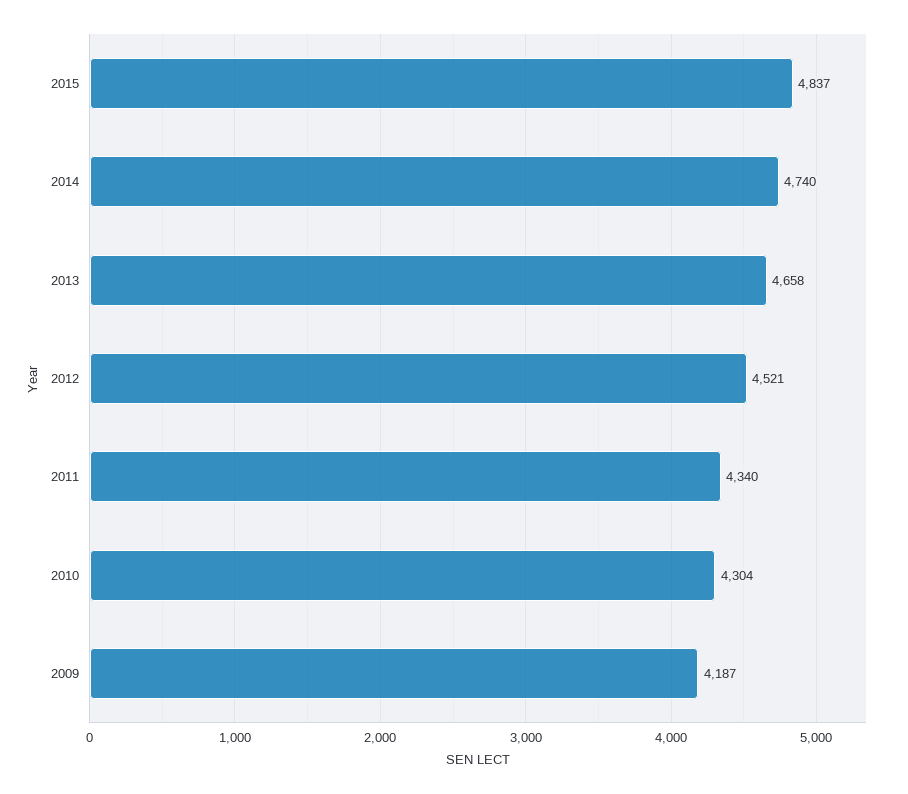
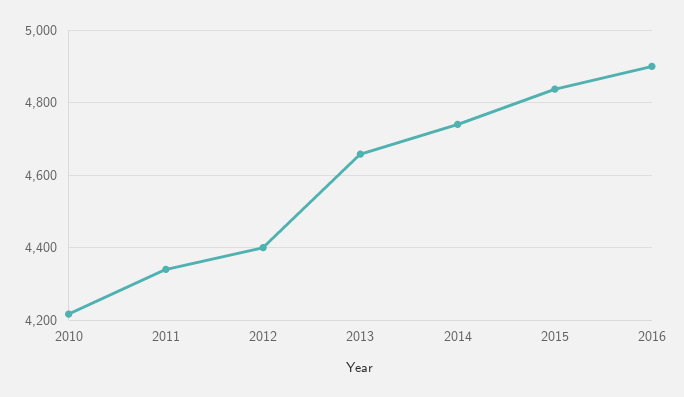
2012: 4521 -> 4400
2010: 4304 -> 4220
2009: 4187 -> none
2016: none -> 4900

